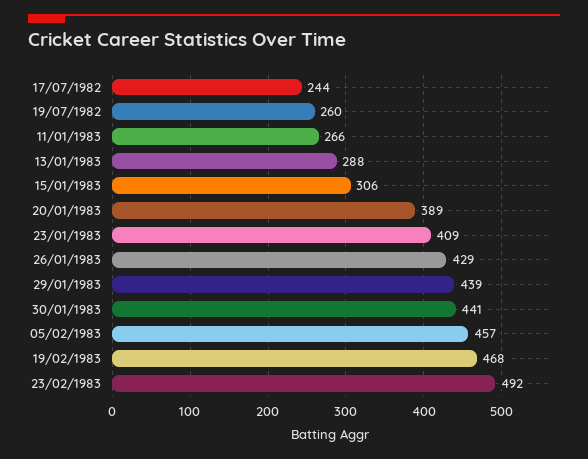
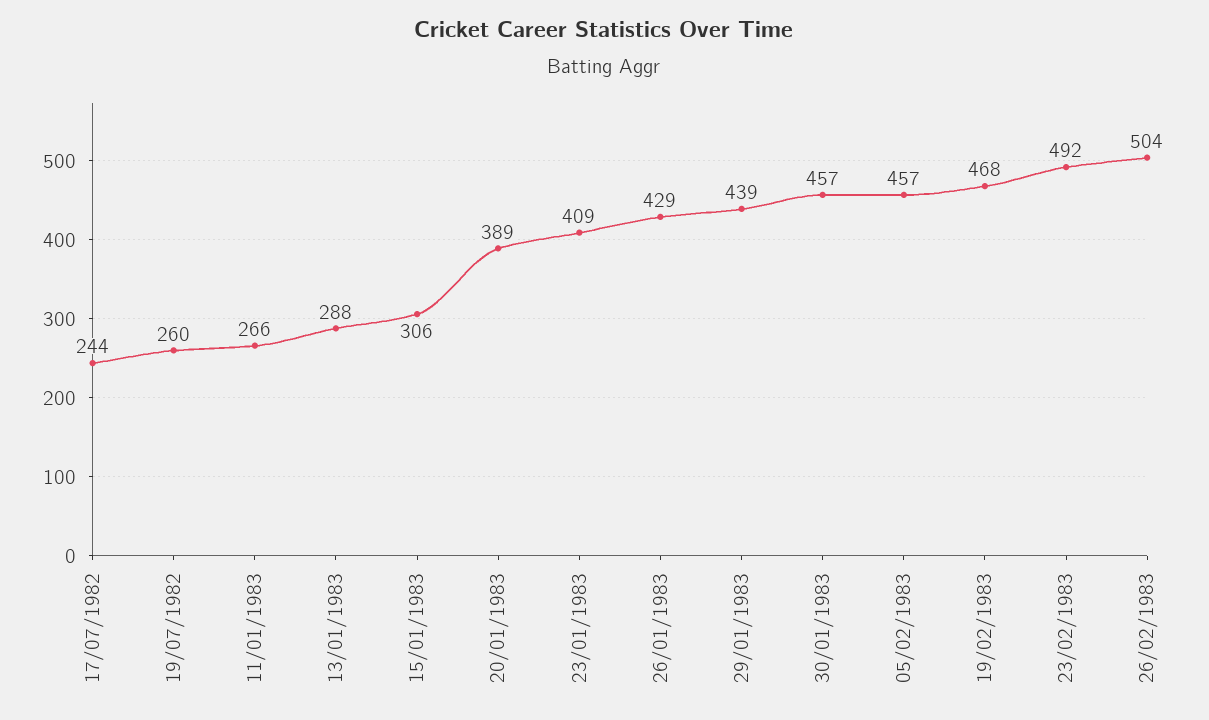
30/01/1983: 441 -> 457
26/02/1983: none -> 504

